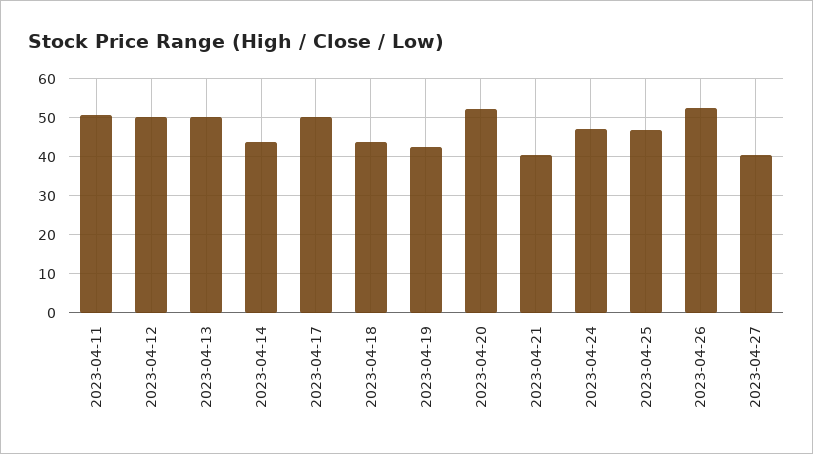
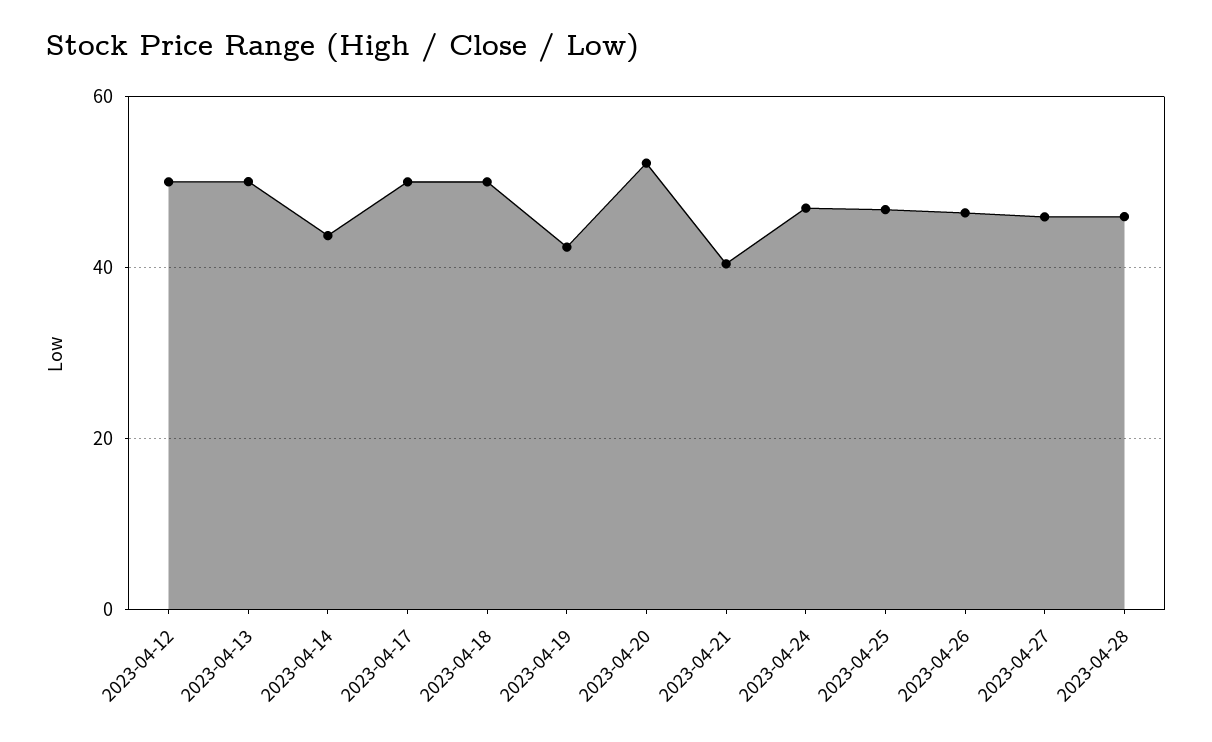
2023-04-11: 50 -> none
2023-04-18: 44 -> 50
2023-04-26: 52 -> 46
2023-04-27: 40 -> 46
2023-04-28: none -> 46

